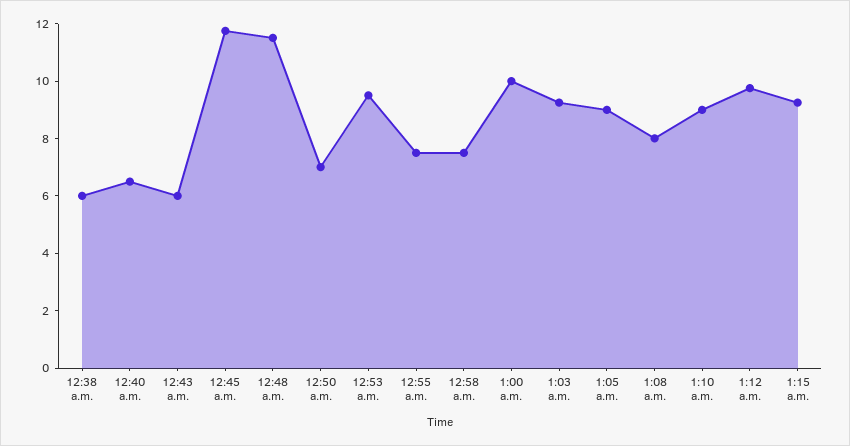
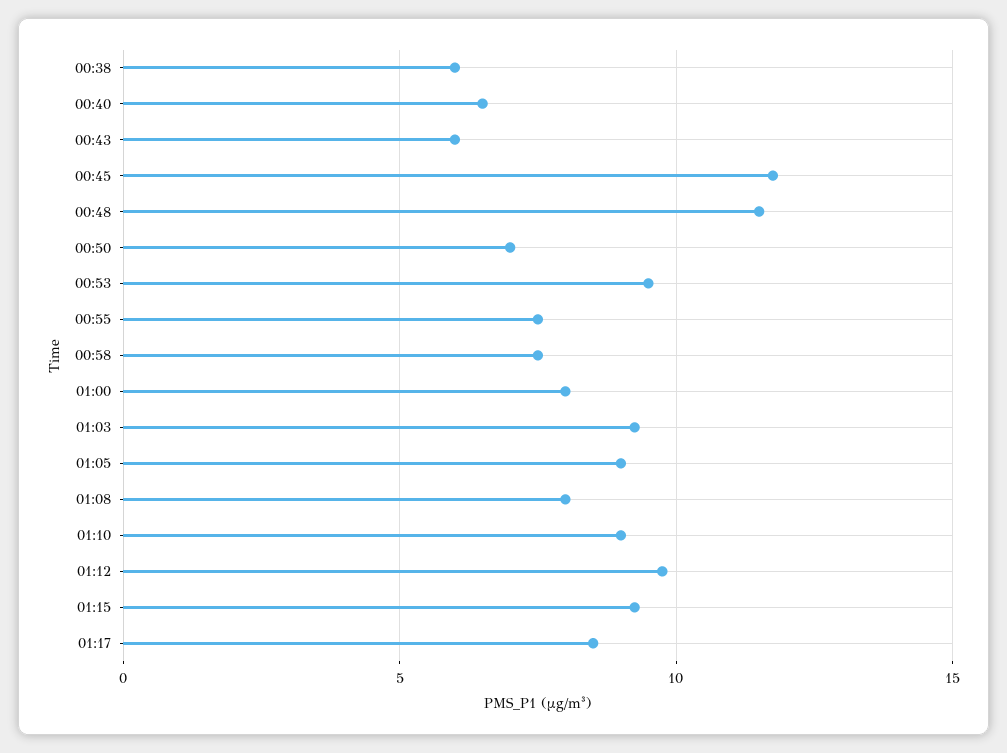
1:00 a.m.: 10 -> 8
01:17: none -> 8.5

